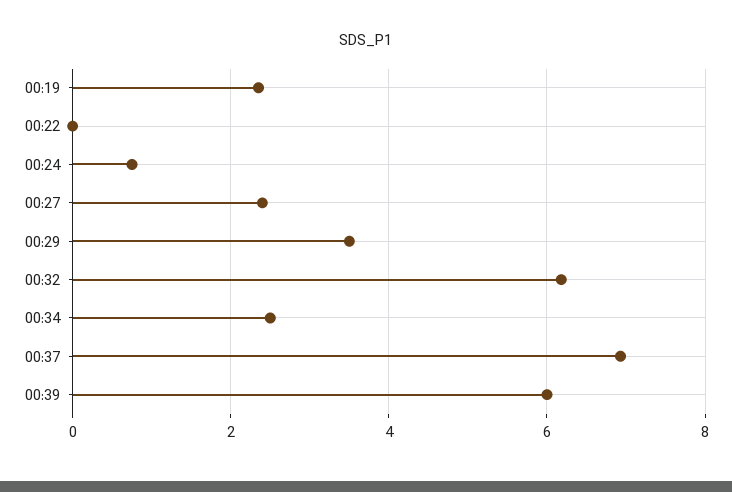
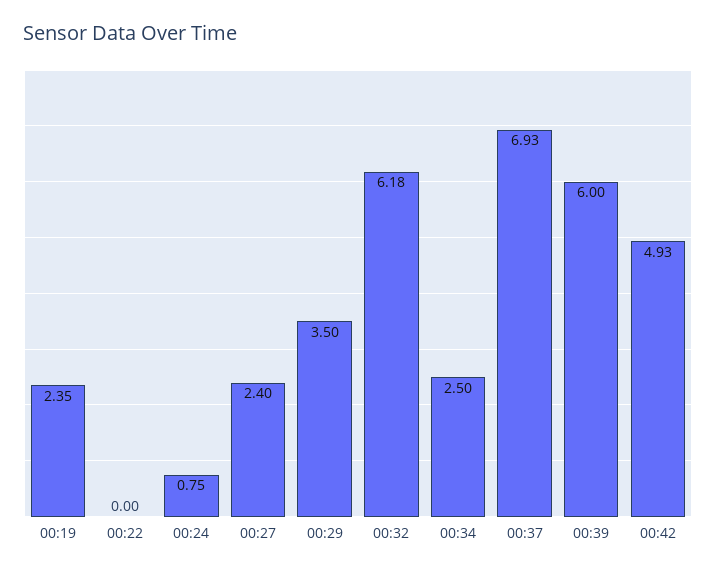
00:42: none -> 4.93

